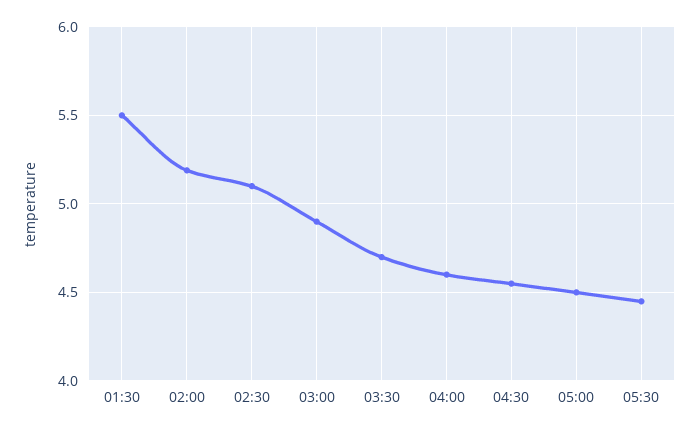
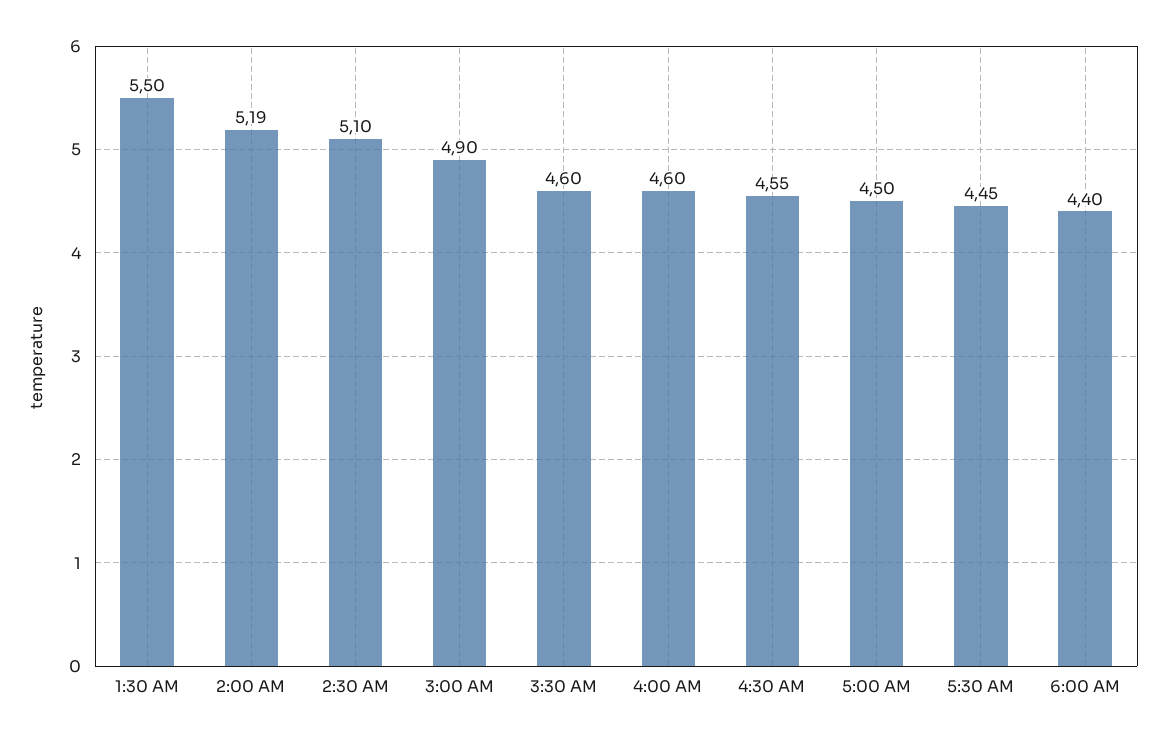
03:30: 4.7 -> 4.6
6:00 AM: none -> 4.4

